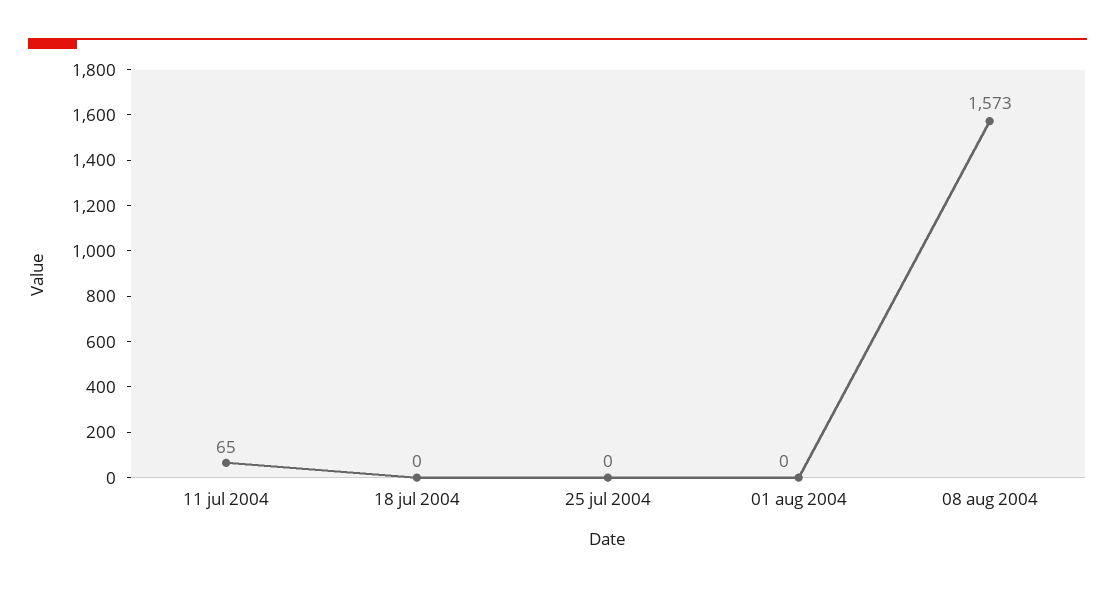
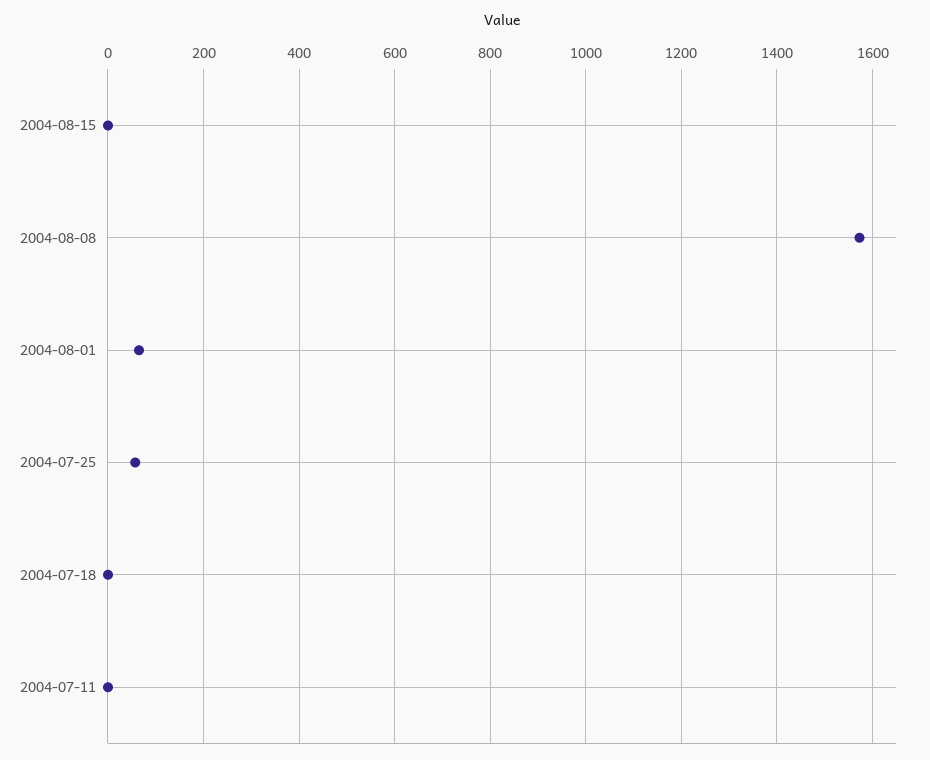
11 jul 2004: 65 -> 0
25 jul 2004: 0 -> 60
01 aug 2004: 0 -> 60
2004-08-15: none -> 0

